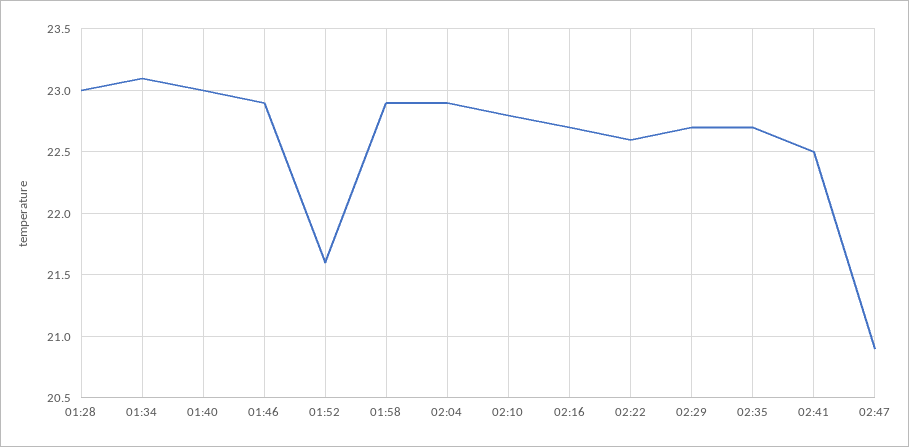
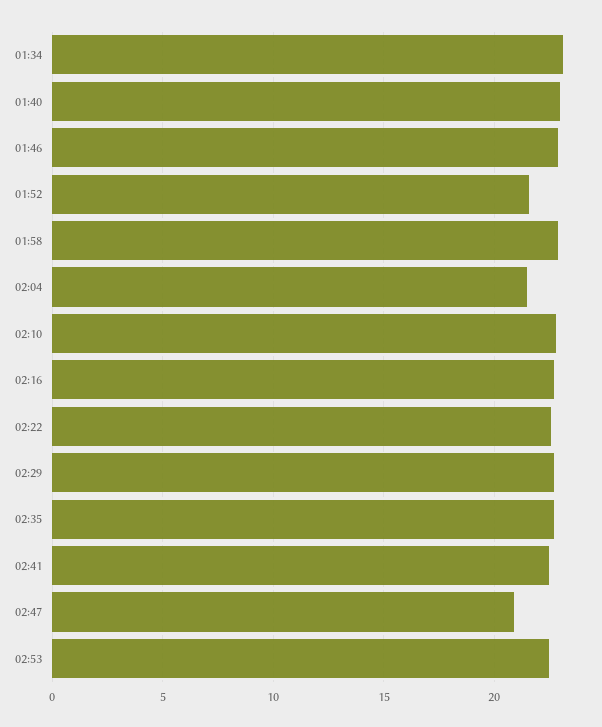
01:28: 23 -> none
02:04: 22.9 -> 21.5
02:53: none -> 22.5

